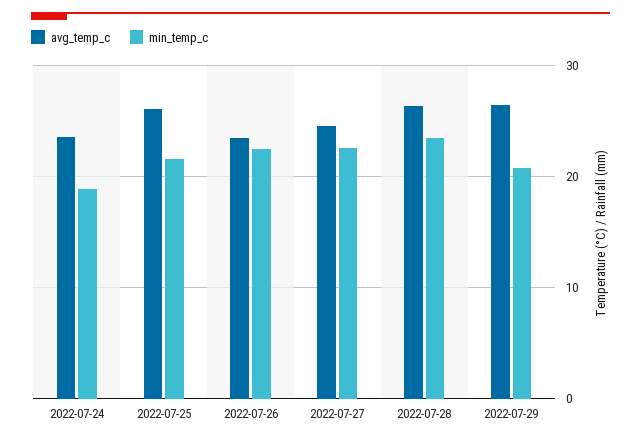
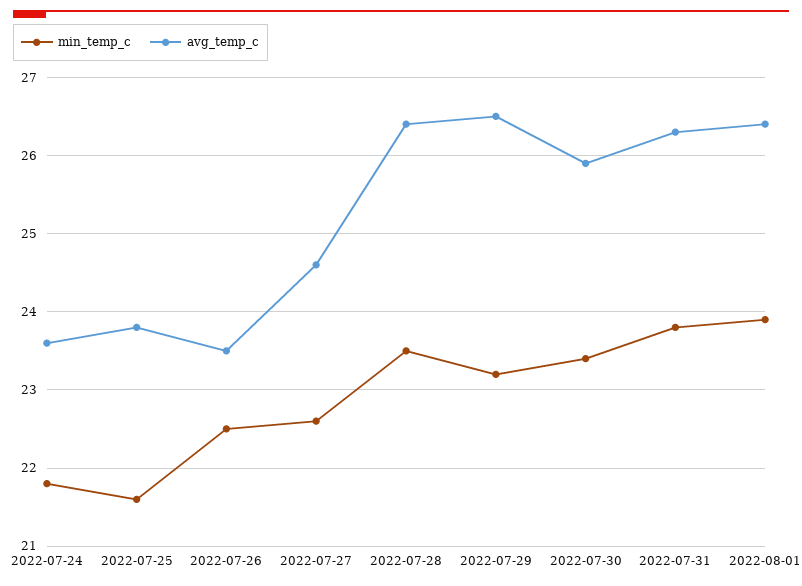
min_temp_c, 2022-07-24: 19 -> 21.8
avg_temp_c, 2022-07-25: 26 -> 23.8
min_temp_c, 2022-07-29: 21 -> 23.2
min_temp_c, 2022-07-30: none -> 23.4
avg_temp_c, 2022-07-30: none -> 25.9
min_temp_c, 2022-07-31: none -> 23.8
avg_temp_c, 2022-07-31: none -> 26.3
min_temp_c, 2022-08-01: none -> 23.9
avg_temp_c, 2022-08-01: none -> 26.4

